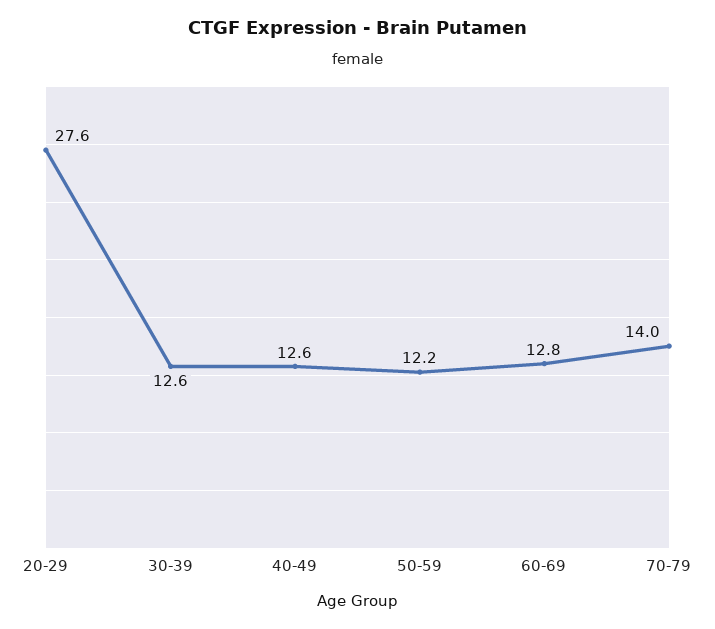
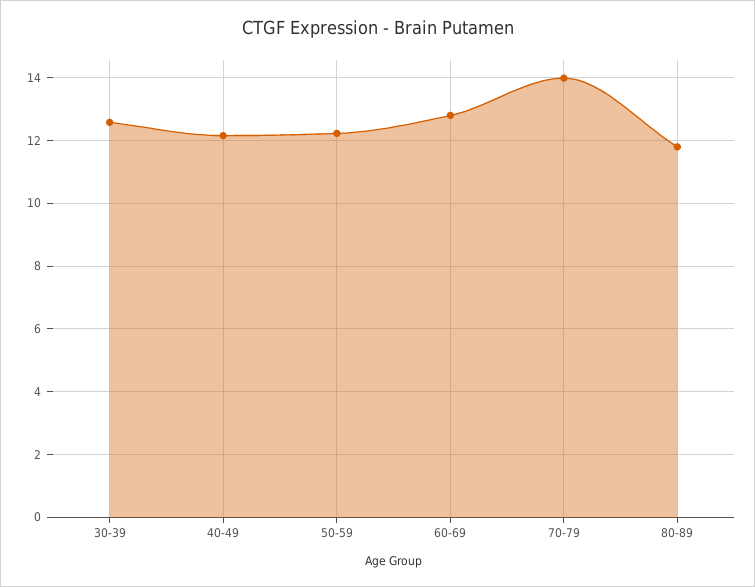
20-29: 27.6 -> none
40-49: 12.6 -> 12.2
80-89: none -> 11.8

